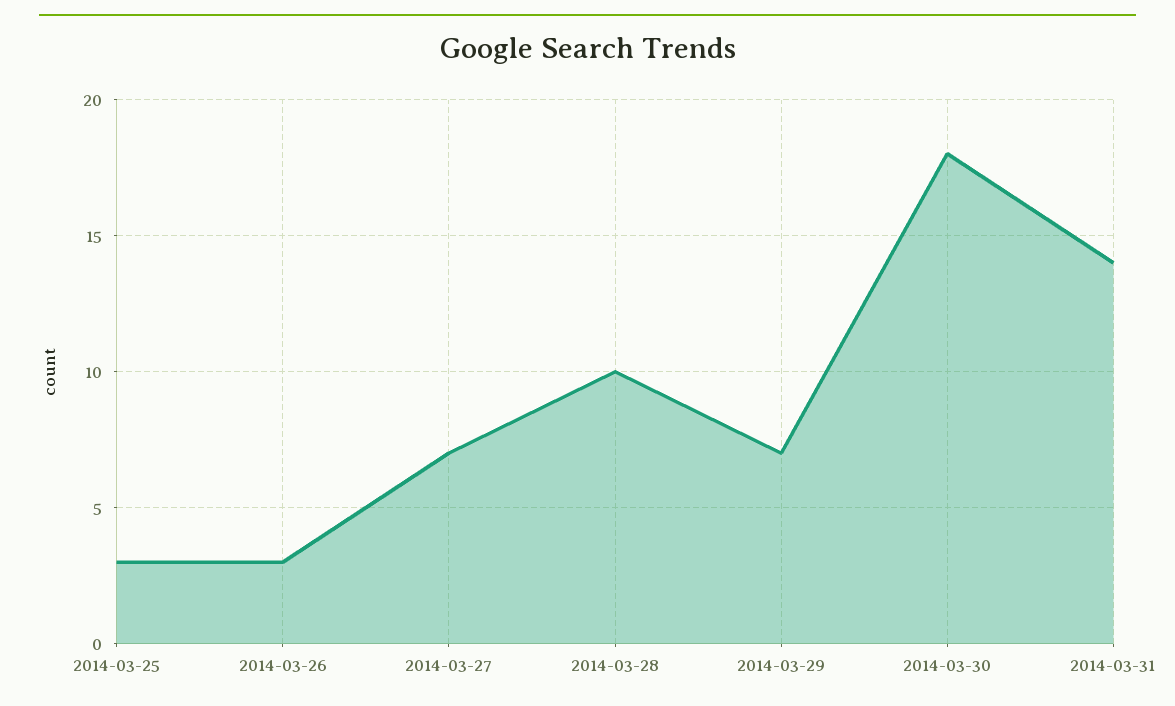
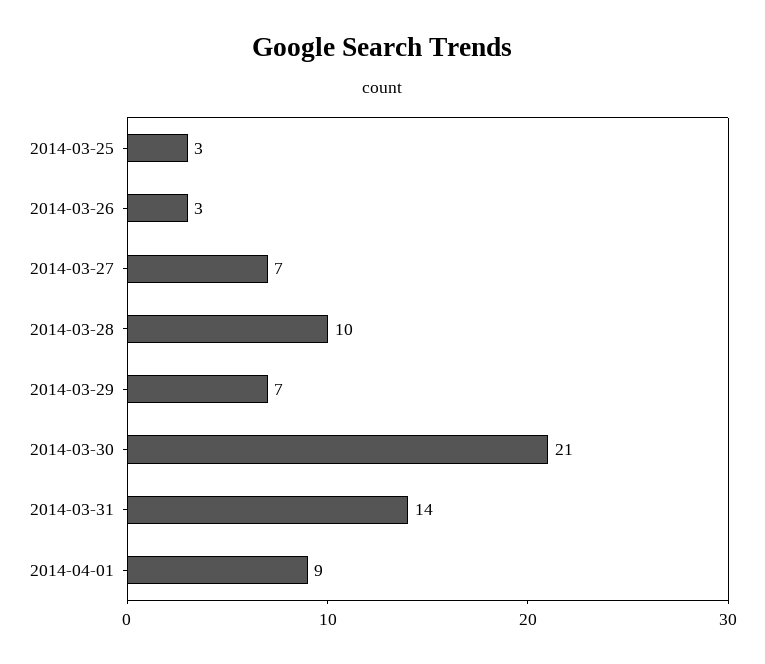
2014-03-30: 18 -> 21
2014-04-01: none -> 9

